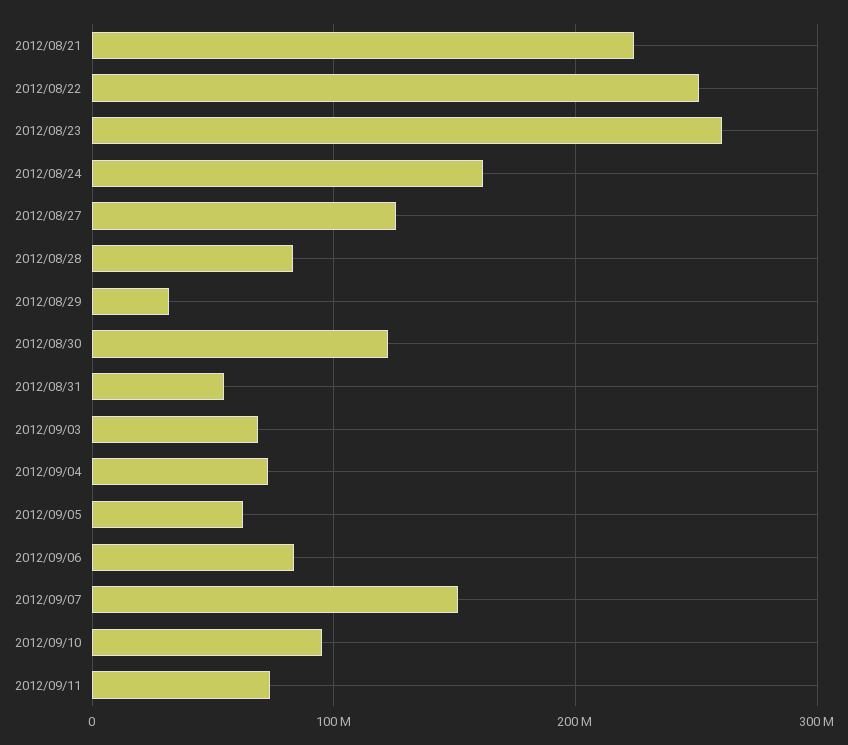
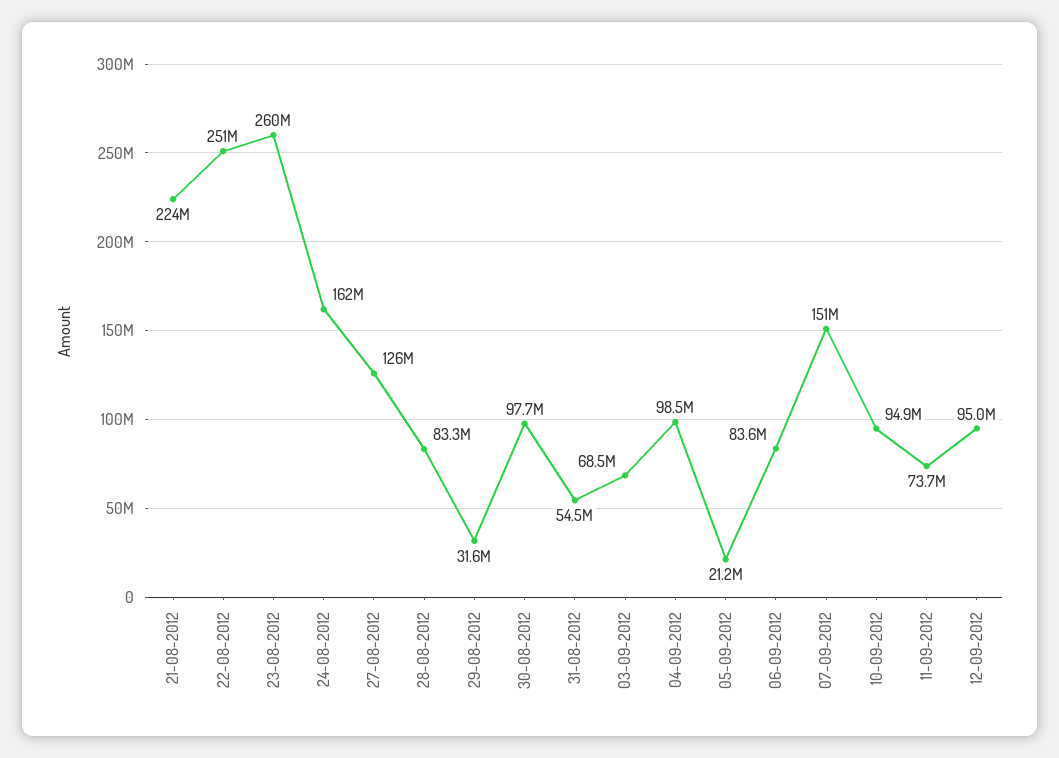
2012/08/30: 120000000 -> 97700000
2012/09/04: 70000000 -> 98500000
2012/09/05: 60000000 -> 21200000
12-09-2012: none -> 95000000

